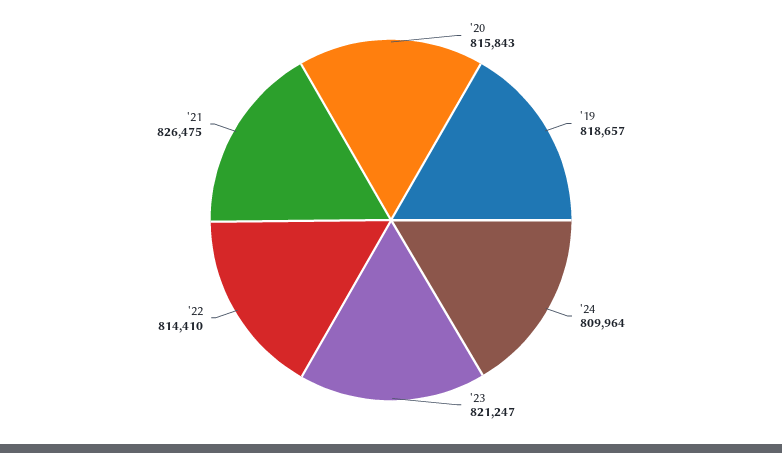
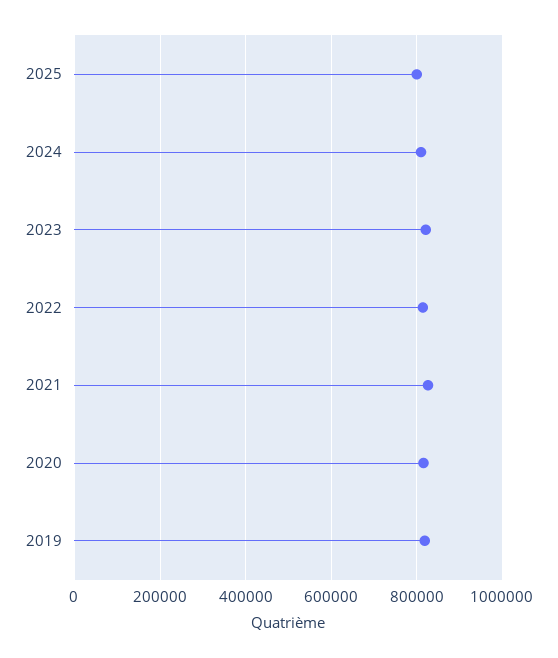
2025: none -> 800000

